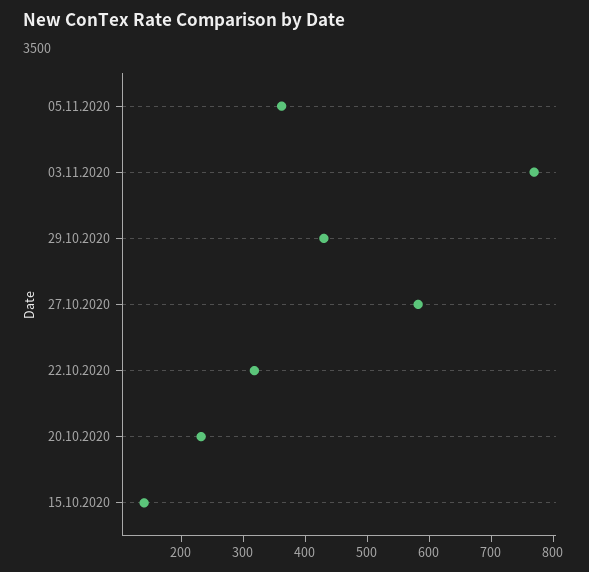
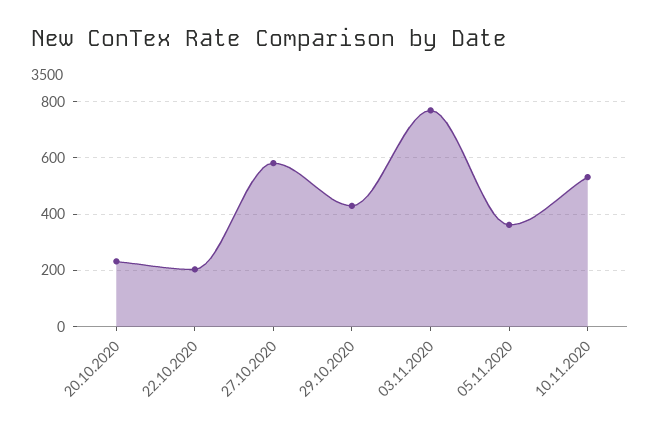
22.10.2020: 320 -> 200
15.10.2020: 140 -> none
10.11.2020: none -> 525

